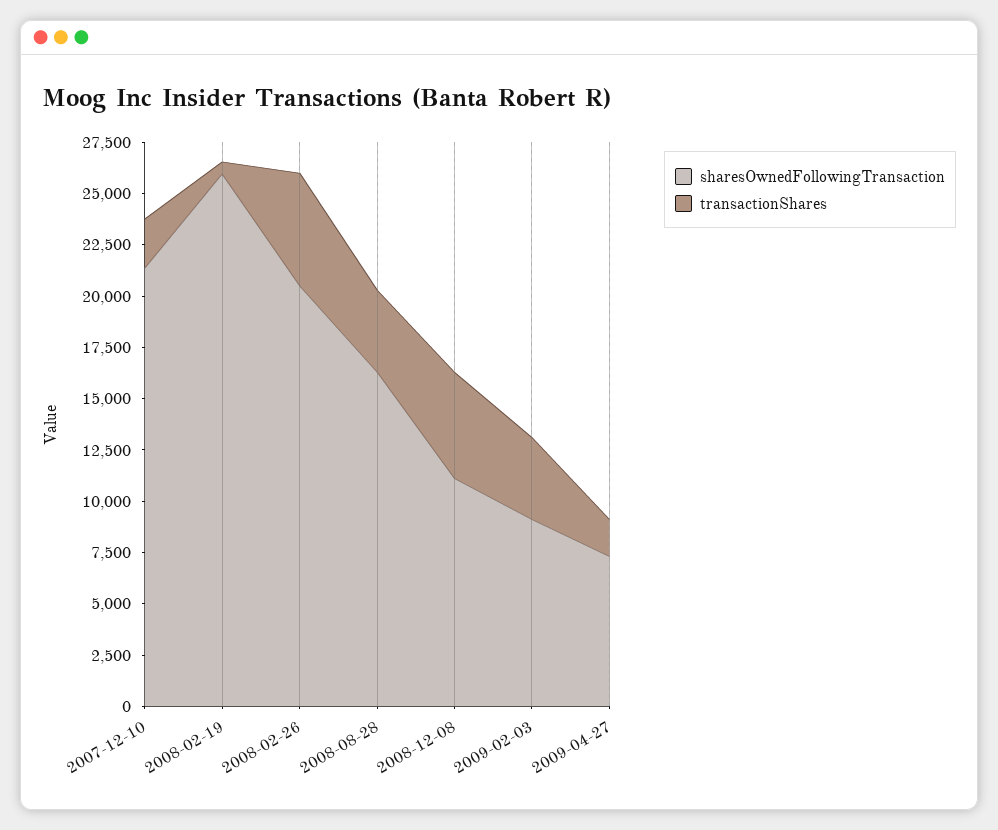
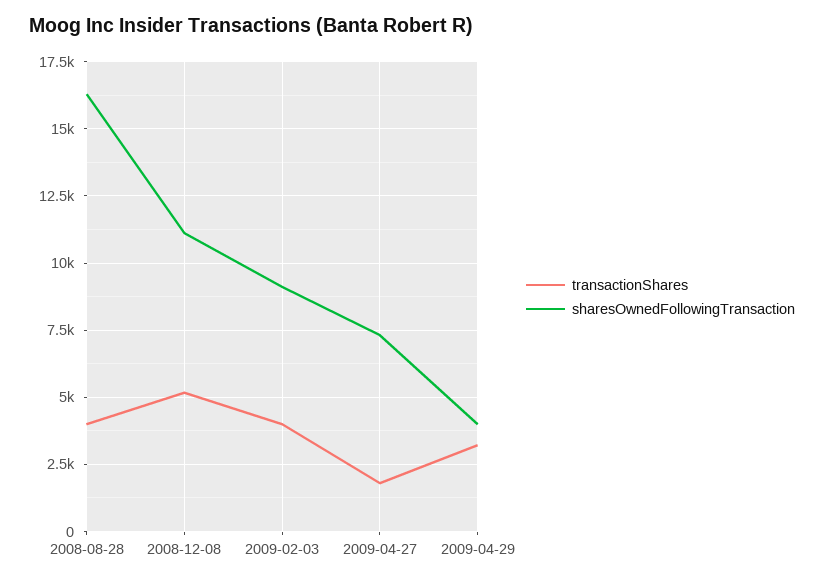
sharesOwnedFollowingTransaction, 2007-12-10: 21500 -> none
transactionShares, 2007-12-10: 2500 -> none
sharesOwnedFollowingTransaction, 2008-02-19: 26000 -> none
transactionShares, 2008-02-19: 500 -> none
sharesOwnedFollowingTransaction, 2008-02-26: 20500 -> none
transactionShares, 2008-02-26: 5500 -> none
transactionShares, 2009-04-29: none -> 3250
sharesOwnedFollowingTransaction, 2009-04-29: none -> 4000

